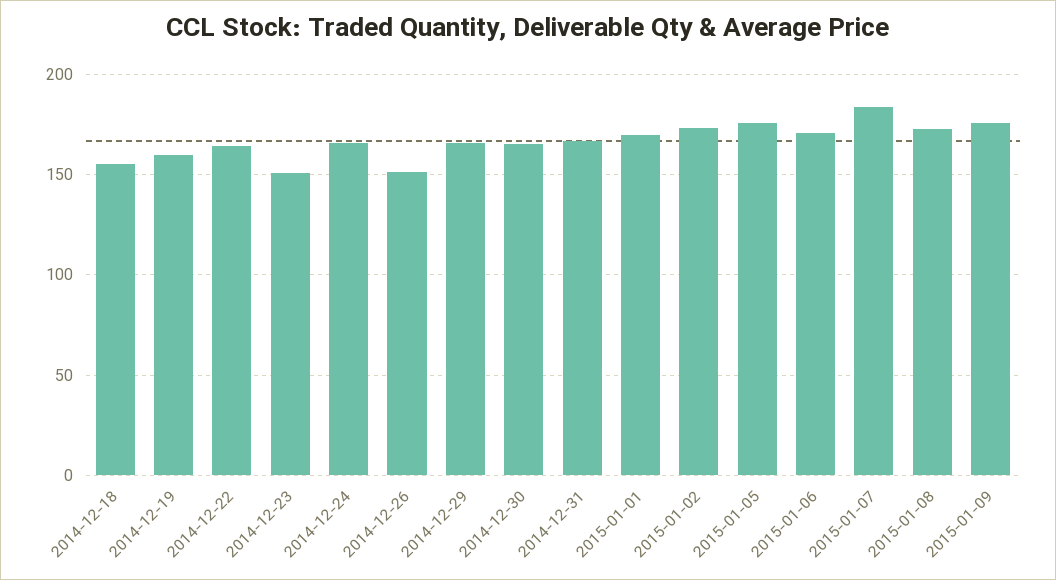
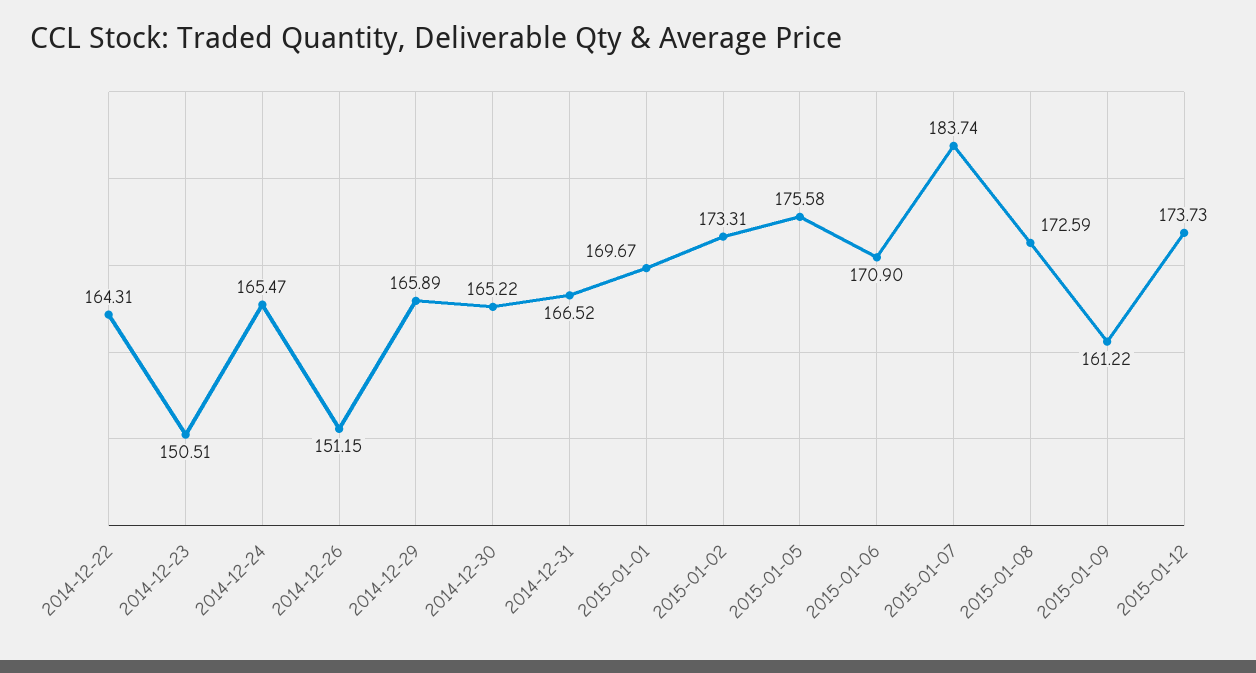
2014-12-18: 155 -> none
2014-12-19: 160 -> none
2015-01-09: 175 -> 161.22
2015-01-12: none -> 173.73

